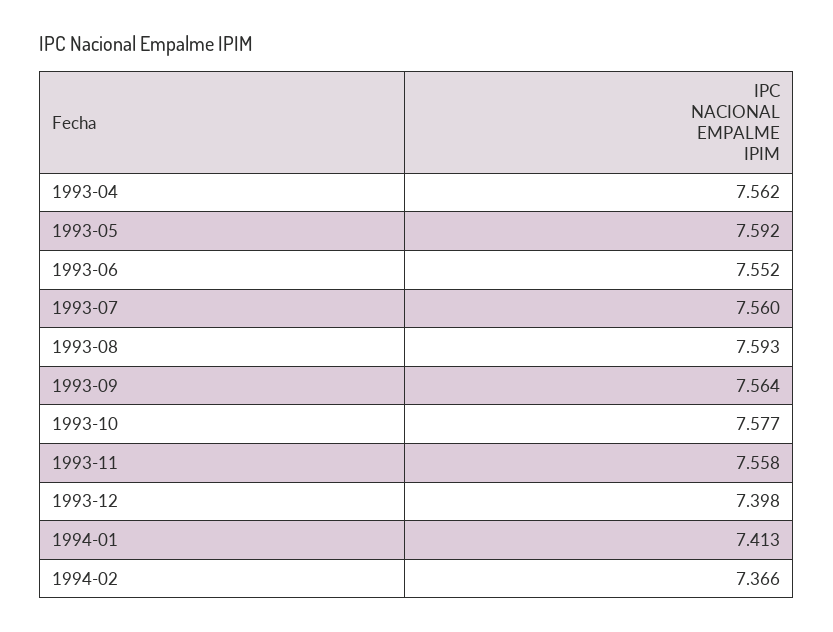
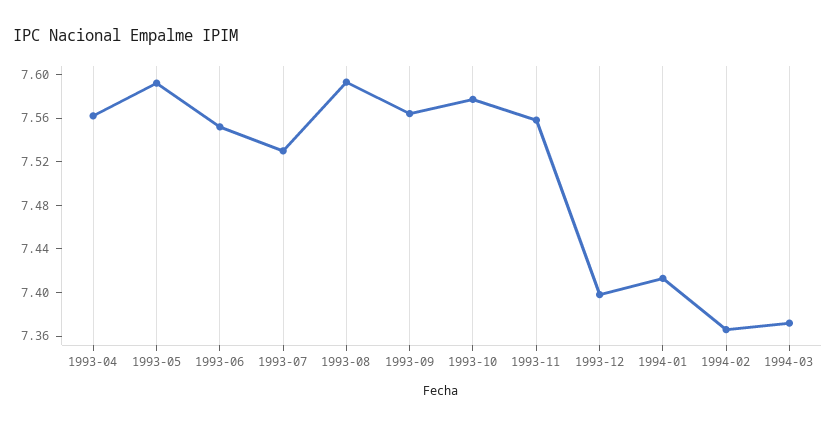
1993-07: 7.56 -> 7.53
1994-03: none -> 7.37

